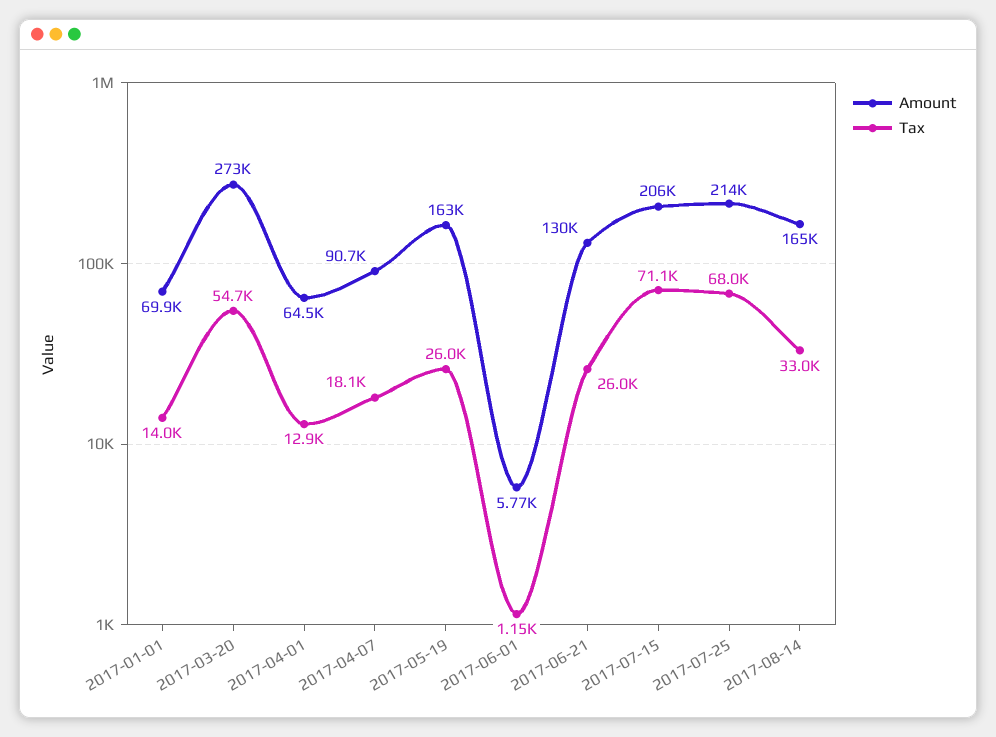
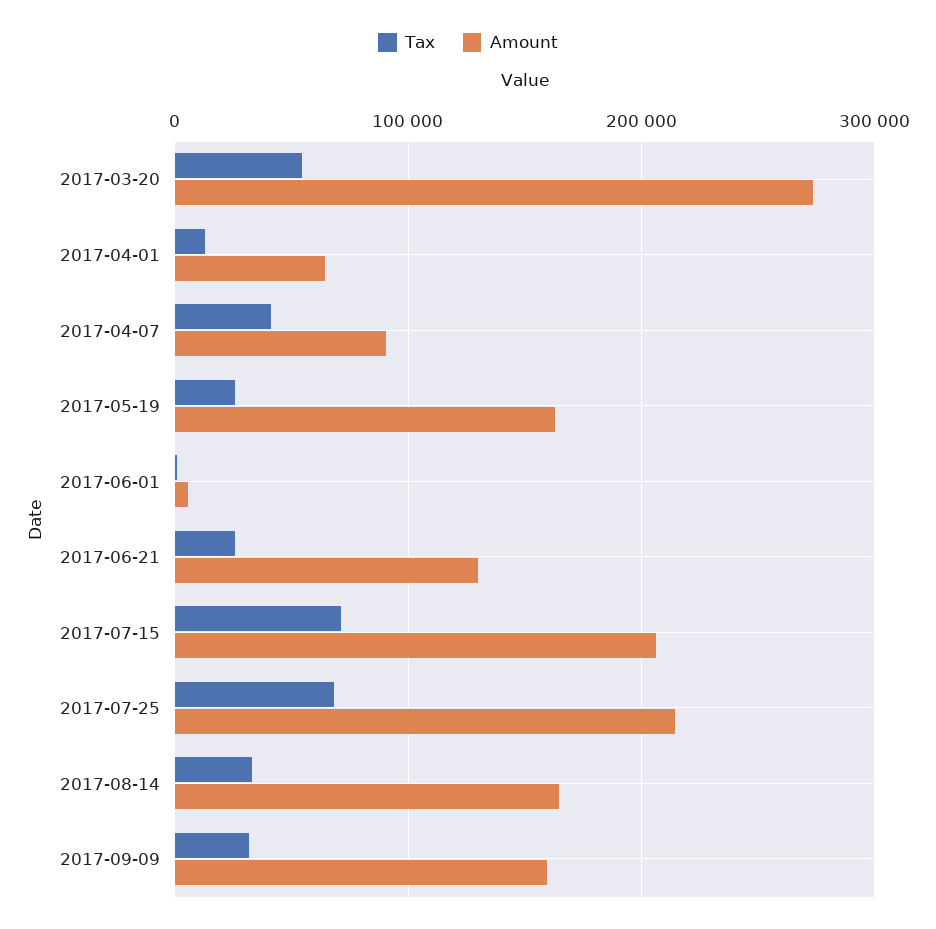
Amount, 2017-01-01: 69900 -> none
Tax, 2017-01-01: 14000 -> none
Tax, 2017-04-07: 18100 -> 40000
Tax, 2017-09-09: none -> 30000
Amount, 2017-09-09: none -> 160000

